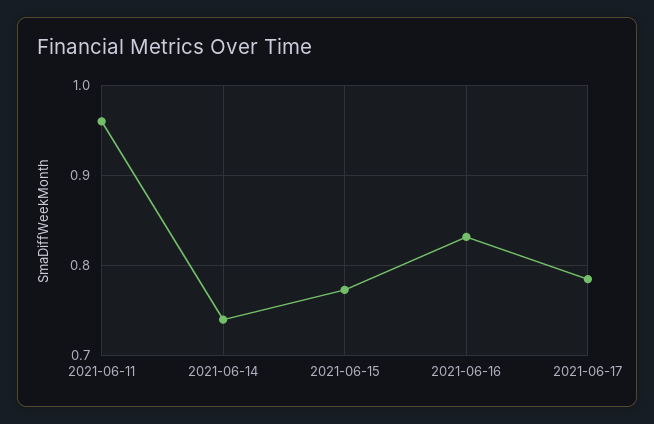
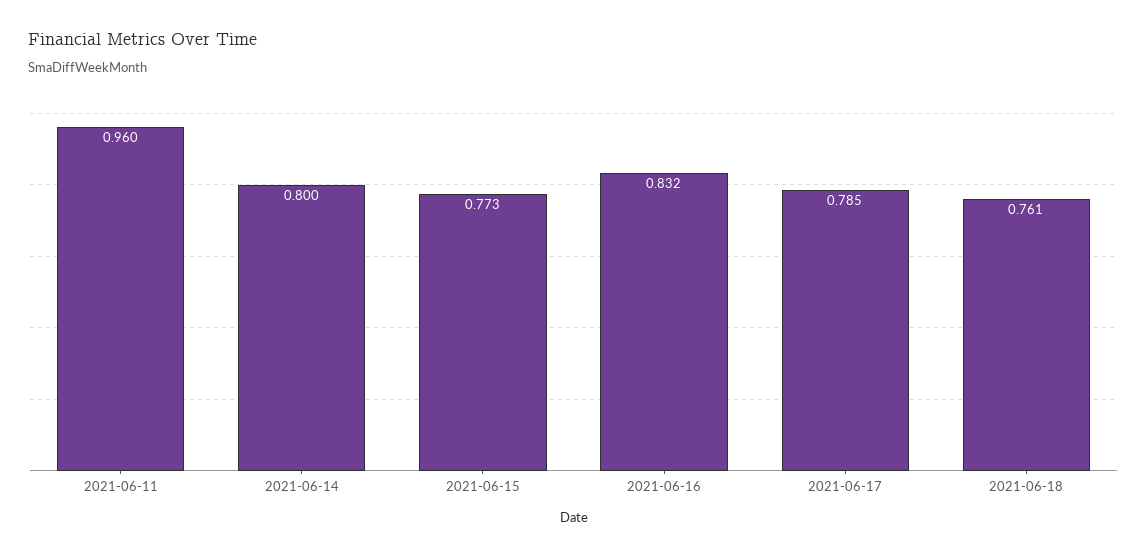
2021-06-14: 0.74 -> 0.8
2021-06-18: none -> 0.761

